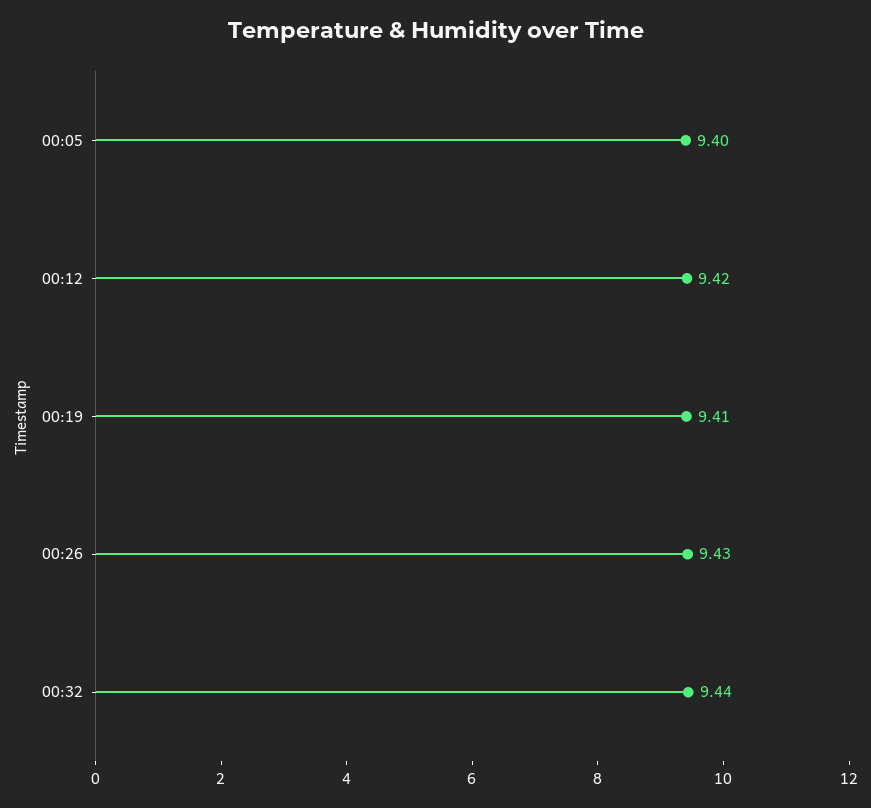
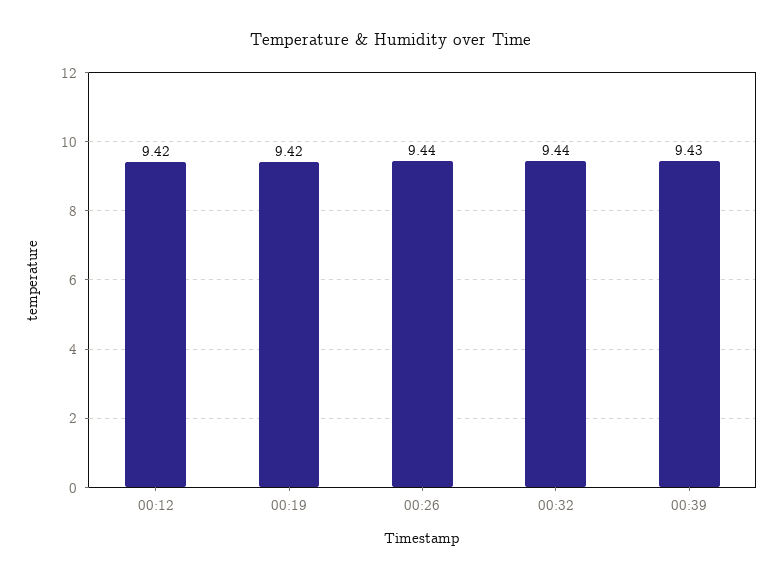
00:05: 9.4 -> none
00:19: 9.41 -> 9.42
00:26: 9.43 -> 9.44
00:39: none -> 9.43

